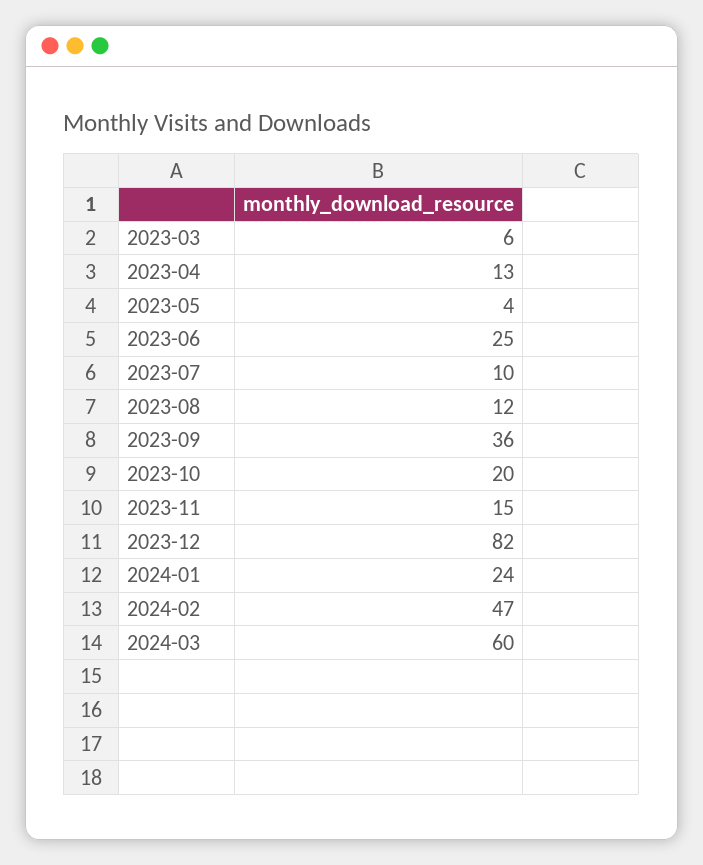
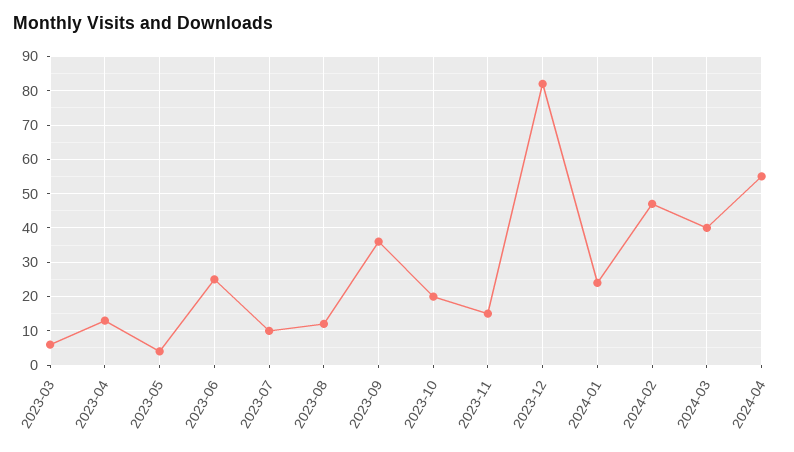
2024-03: 60 -> 40
2024-04: none -> 55

